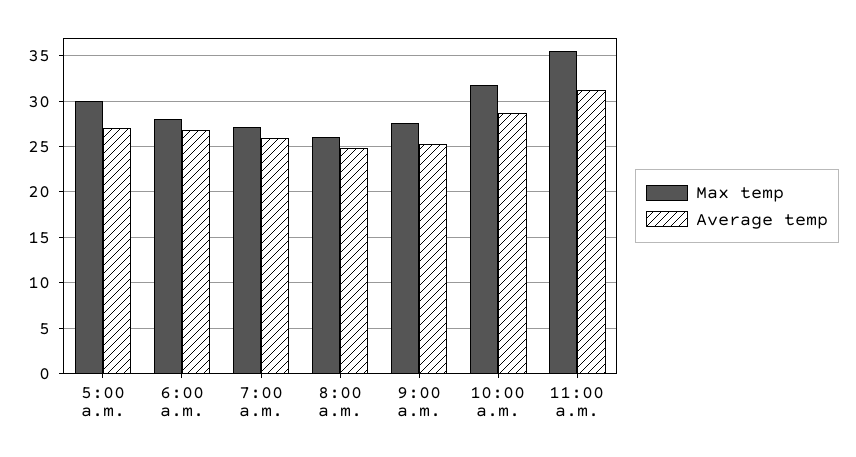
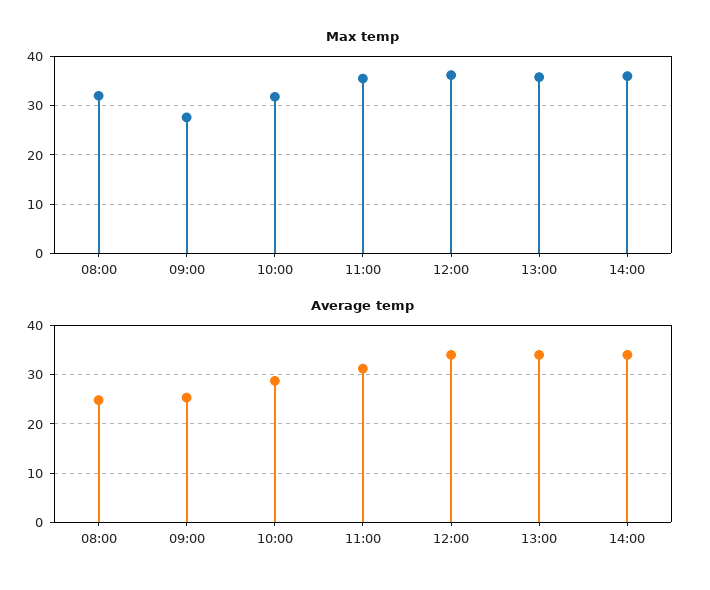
Max temp, 5:00 a.m.: 30 -> none
Average temp, 5:00 a.m.: 27 -> none
Max temp, 6:00 a.m.: 28 -> none
Average temp, 6:00 a.m.: 27 -> none
Max temp, 7:00 a.m.: 27 -> none
Average temp, 7:00 a.m.: 26 -> none
Max temp, 8:00 a.m.: 26 -> 32
Max temp, 12:00: none -> 36
Max temp, 13:00: none -> 36
Max temp, 14:00: none -> 36
Average temp, 12:00: none -> 34
Average temp, 13:00: none -> 34
Average temp, 14:00: none -> 34

